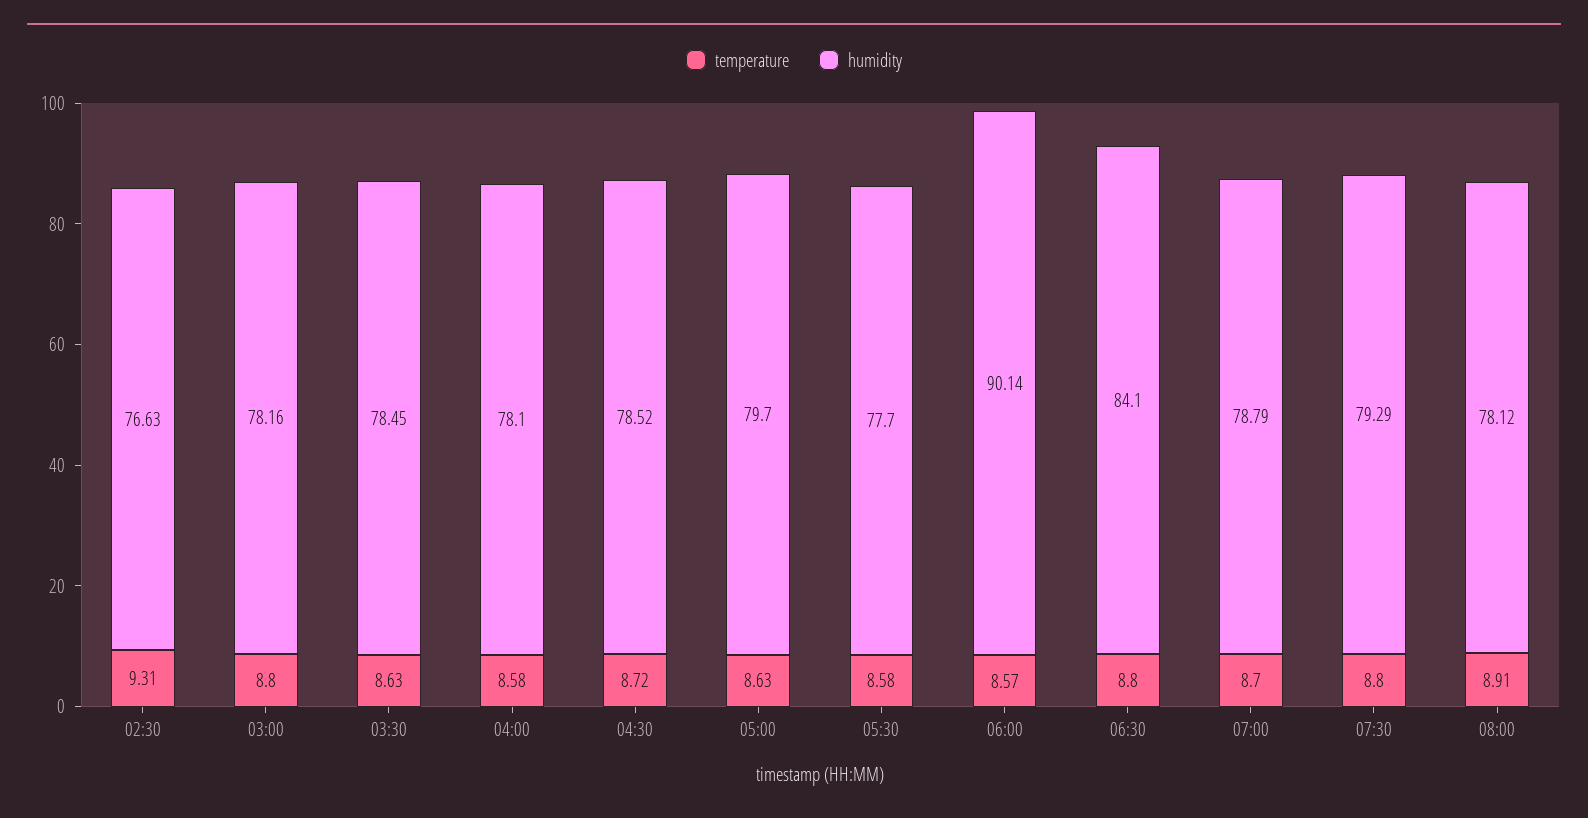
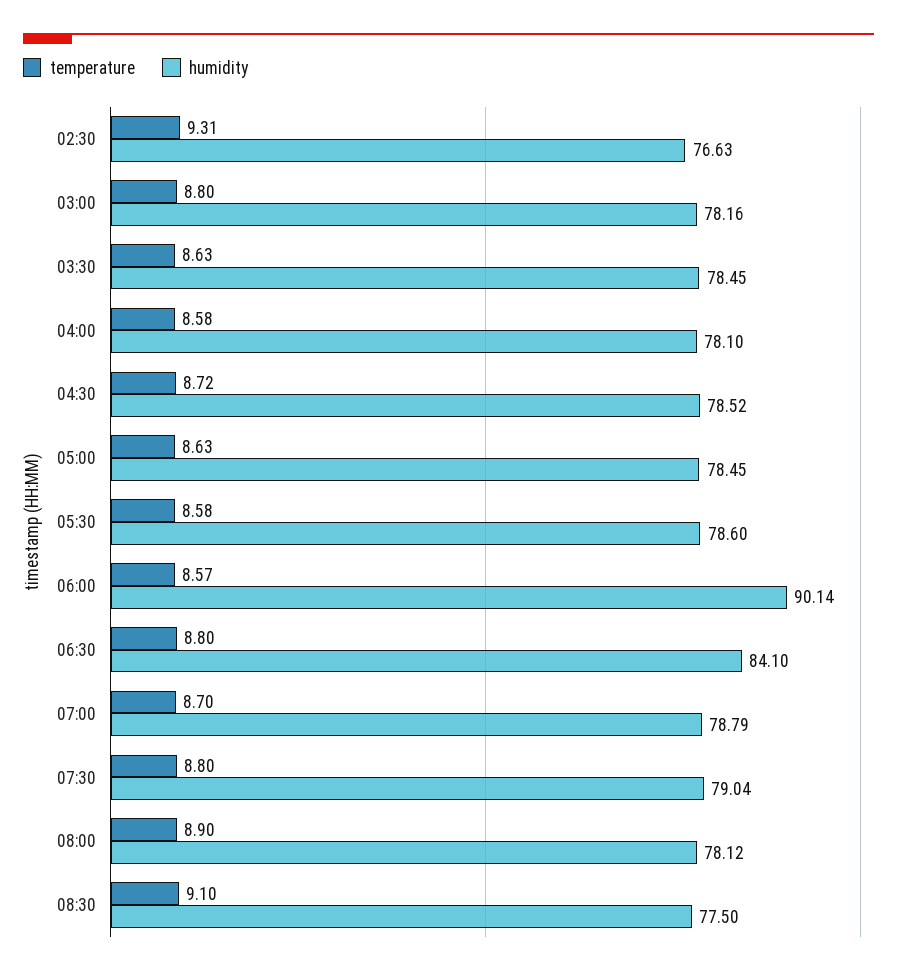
humidity, 05:00: 79.7 -> 78.45
humidity, 05:30: 77.7 -> 78.6
humidity, 07:30: 79.29 -> 79.04
temperature, 08:00: 8.91 -> 8.9
temperature, 08:30: none -> 9.1
humidity, 08:30: none -> 77.5

